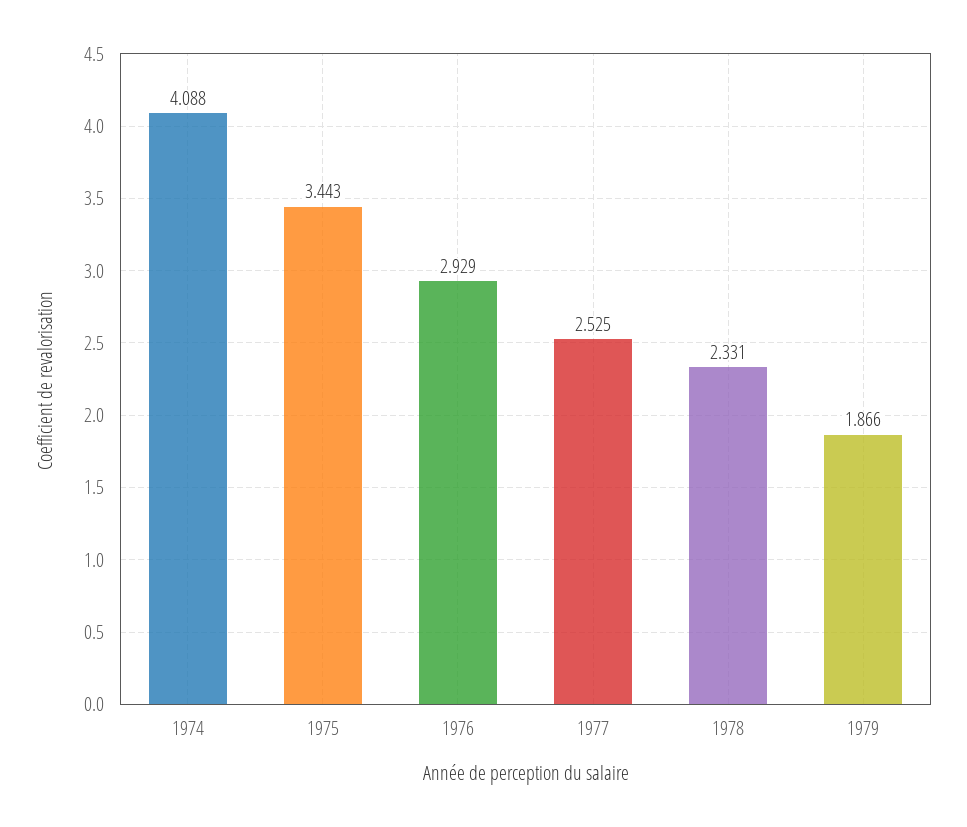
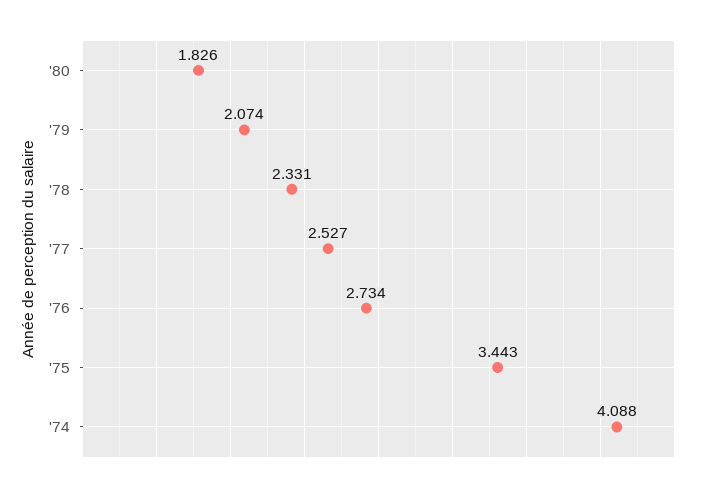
1976: 2.929 -> 2.734
1977: 2.525 -> 2.527
1979: 1.866 -> 2.074
'80: none -> 1.826

